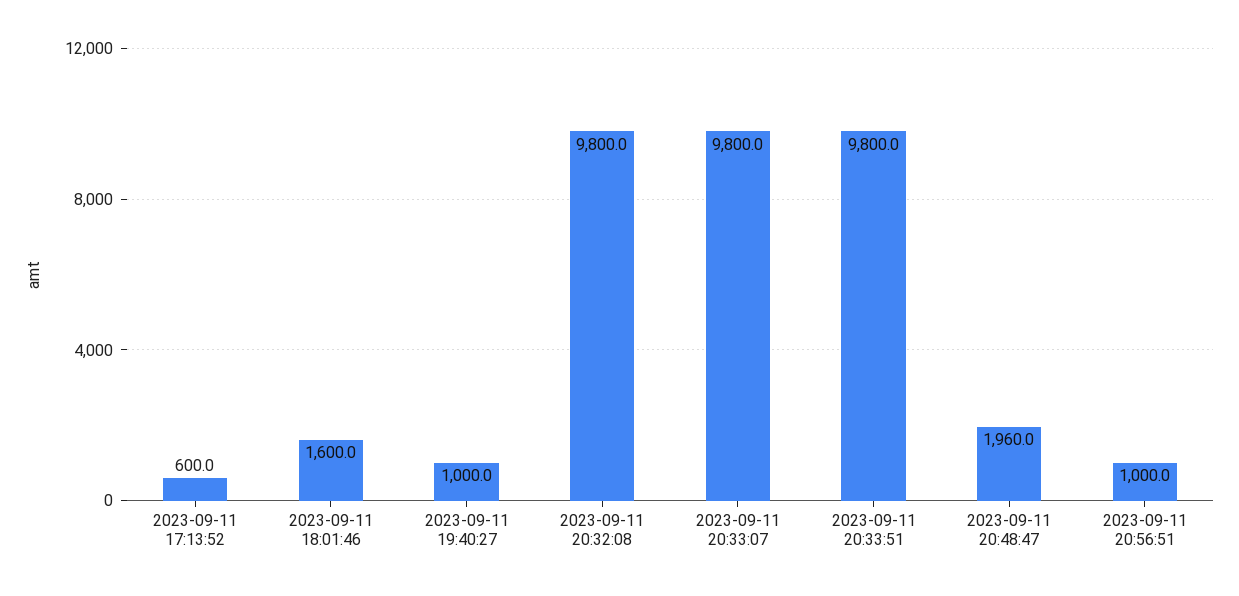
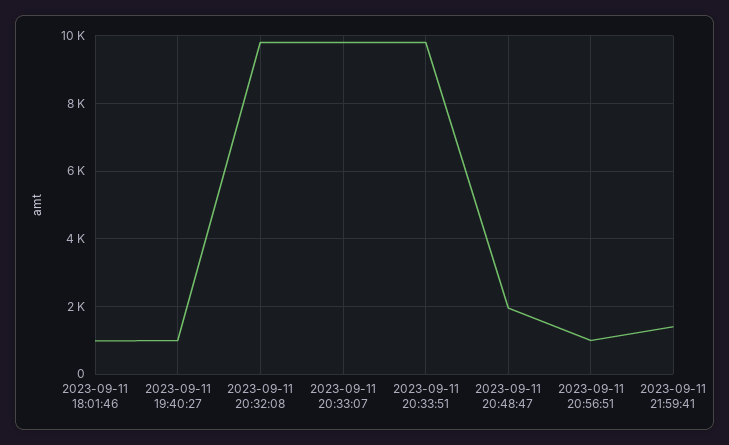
2023-09-11 17:13:52: 600 -> none
2023-09-11 18:01:46: 1600 -> 1000
2023-09-11 21:59:41: none -> 1400

